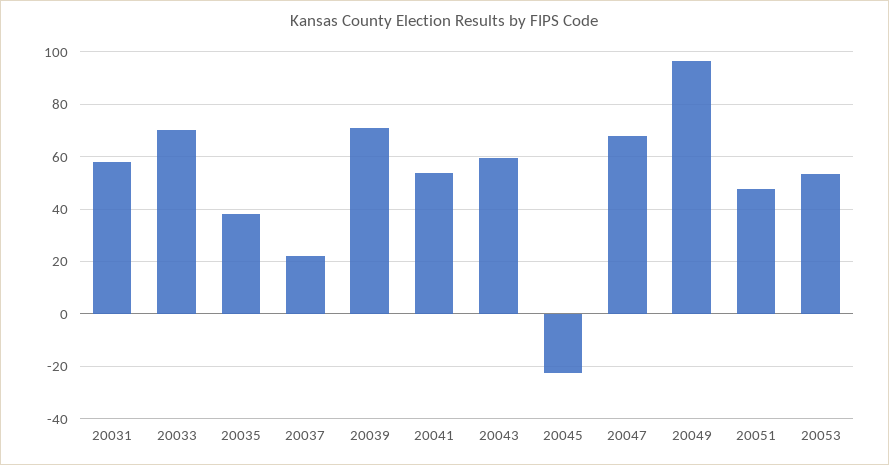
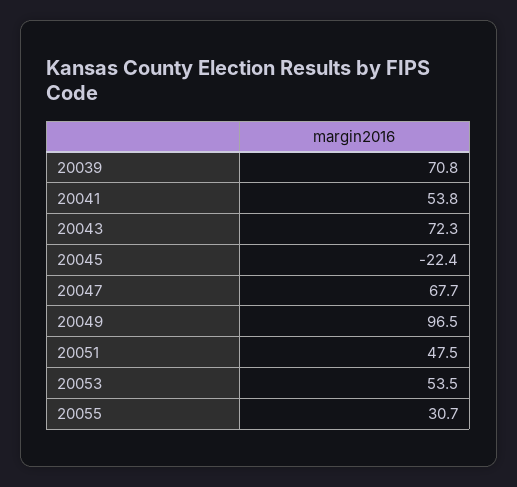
20031: 57.5 -> none
20033: 70 -> none
20035: 37.5 -> none
20037: 22.5 -> none
20043: 60 -> 72.3
20055: none -> 30.7

